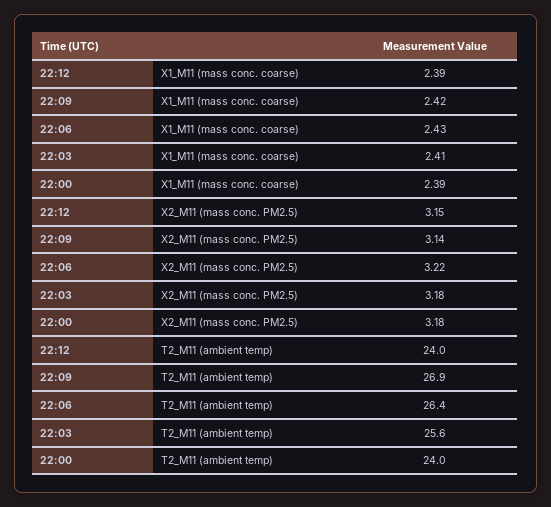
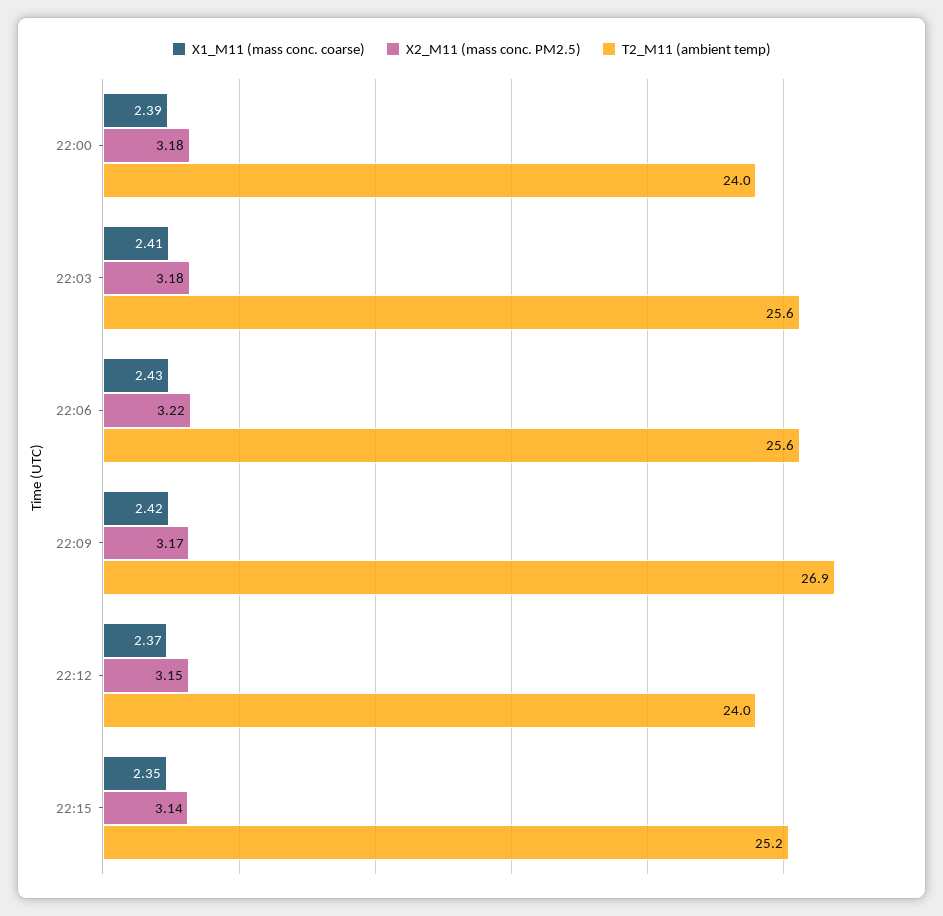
X1_M11 (mass conc. coarse), 22:12: 2.39 -> 2.37
X2_M11 (mass conc. PM2.5), 22:09: 3.14 -> 3.17
T2_M11 (ambient temp), 22:06: 26.4 -> 25.6
X1_M11 (mass conc. coarse), 22:15: none -> 2.35
X2_M11 (mass conc. PM2.5), 22:15: none -> 3.14
T2_M11 (ambient temp), 22:15: none -> 25.2

